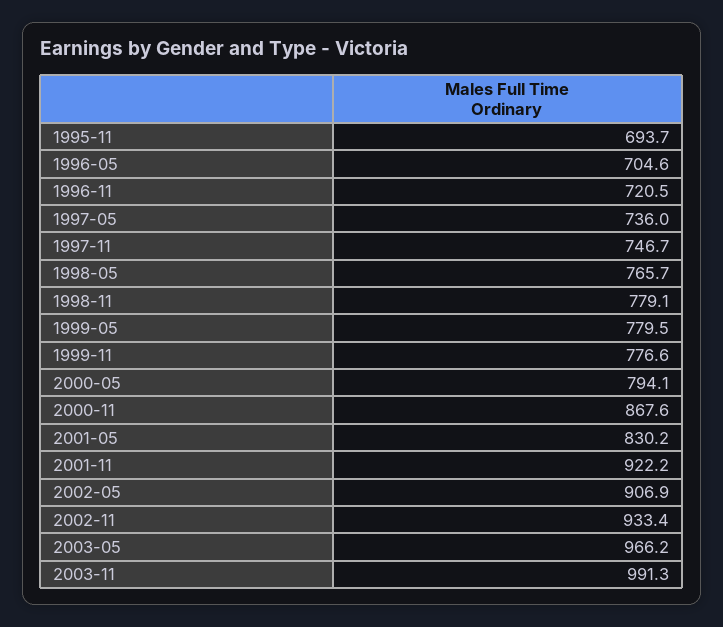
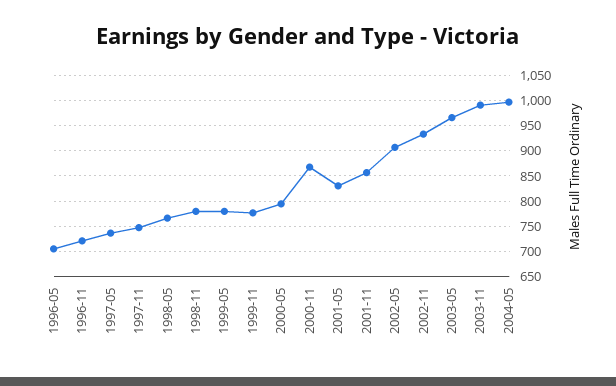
1995-11: 693.7 -> none
2001-11: 922.2 -> 850
2004-05: none -> 1000

